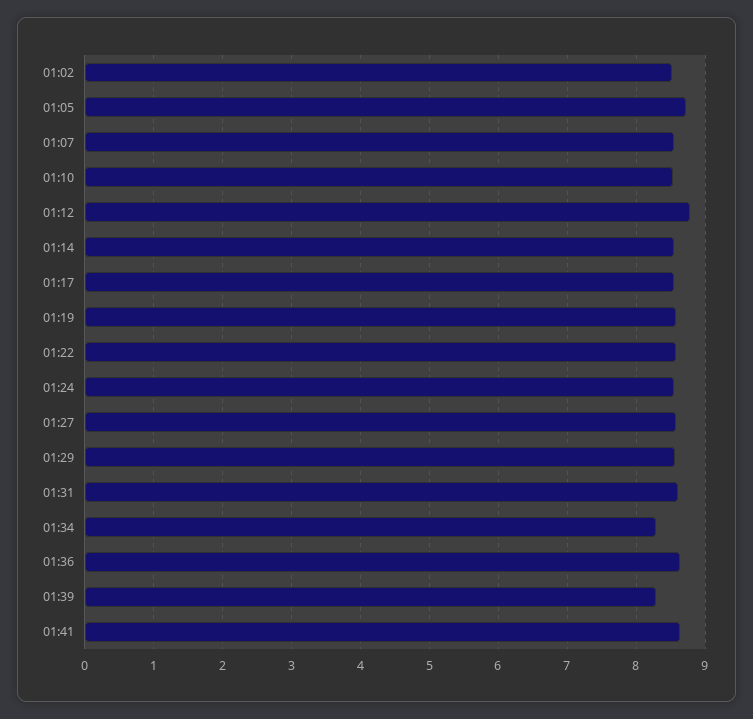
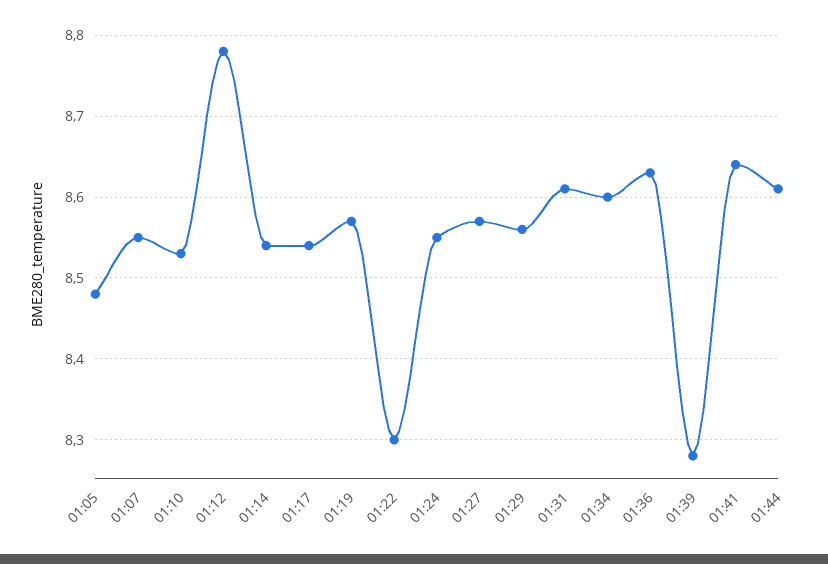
01:02: 8.5 -> none
01:05: 8.7 -> 8.48
01:22: 8.6 -> 8.3
01:34: 8.3 -> 8.6
01:44: none -> 8.61

